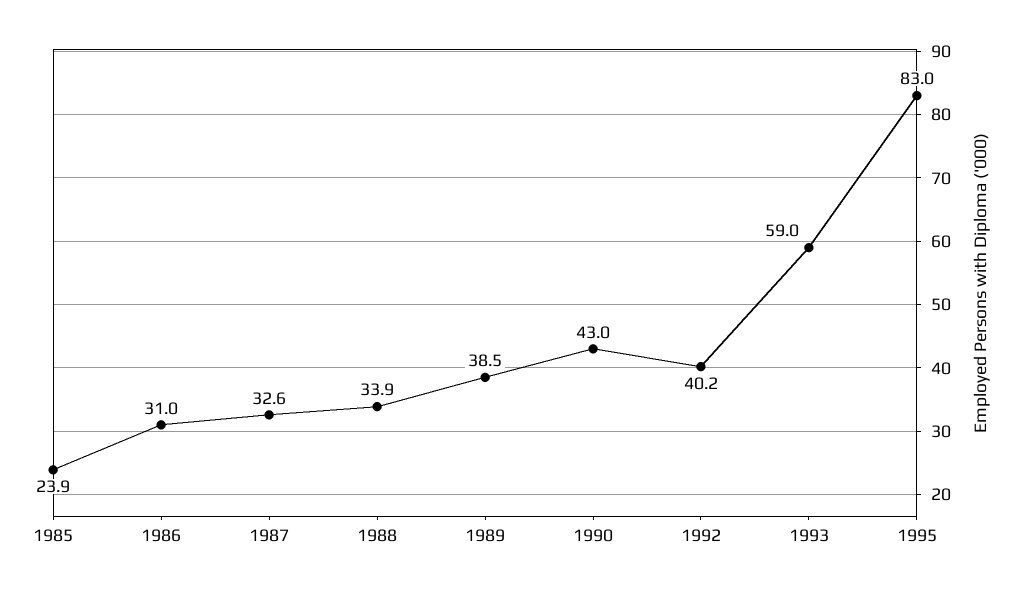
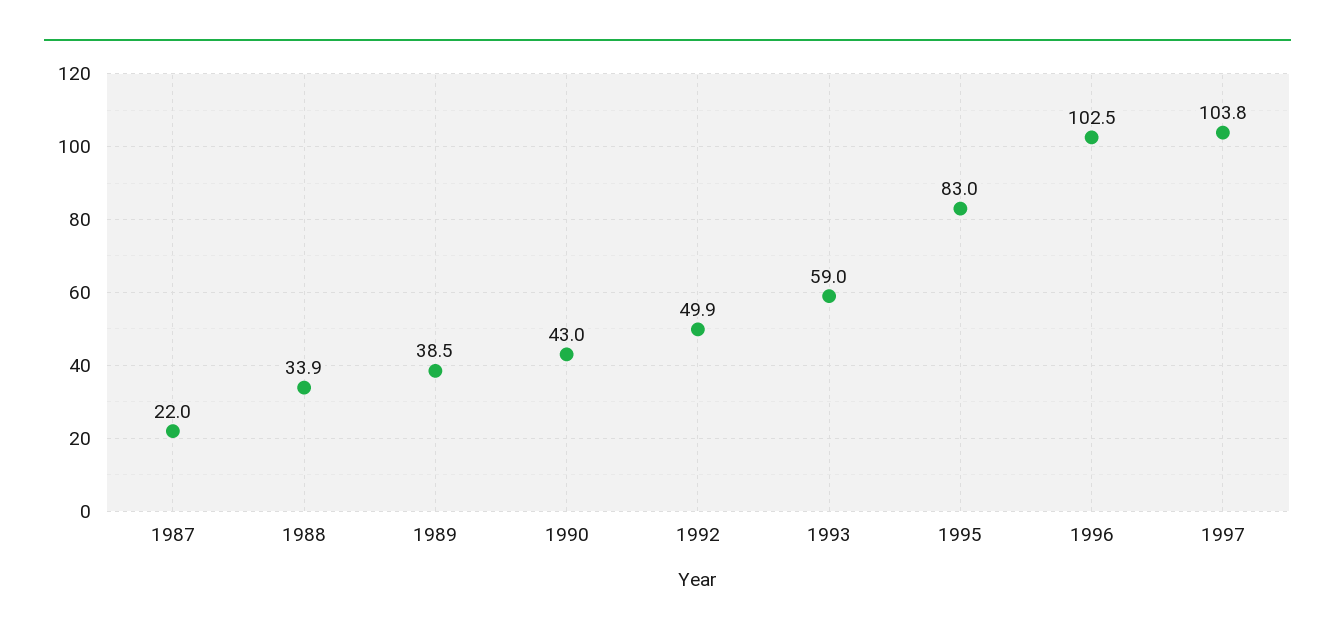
1985: 23.9 -> none
1986: 31 -> none
1987: 32.6 -> 22
1992: 40.2 -> 49.9
1996: none -> 102.5
1997: none -> 103.8

